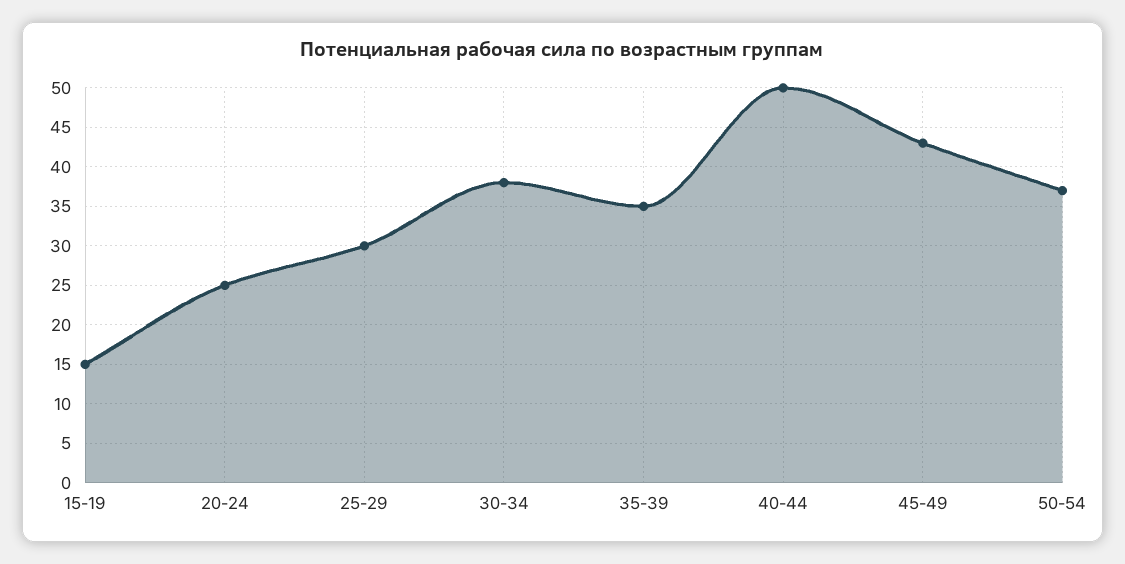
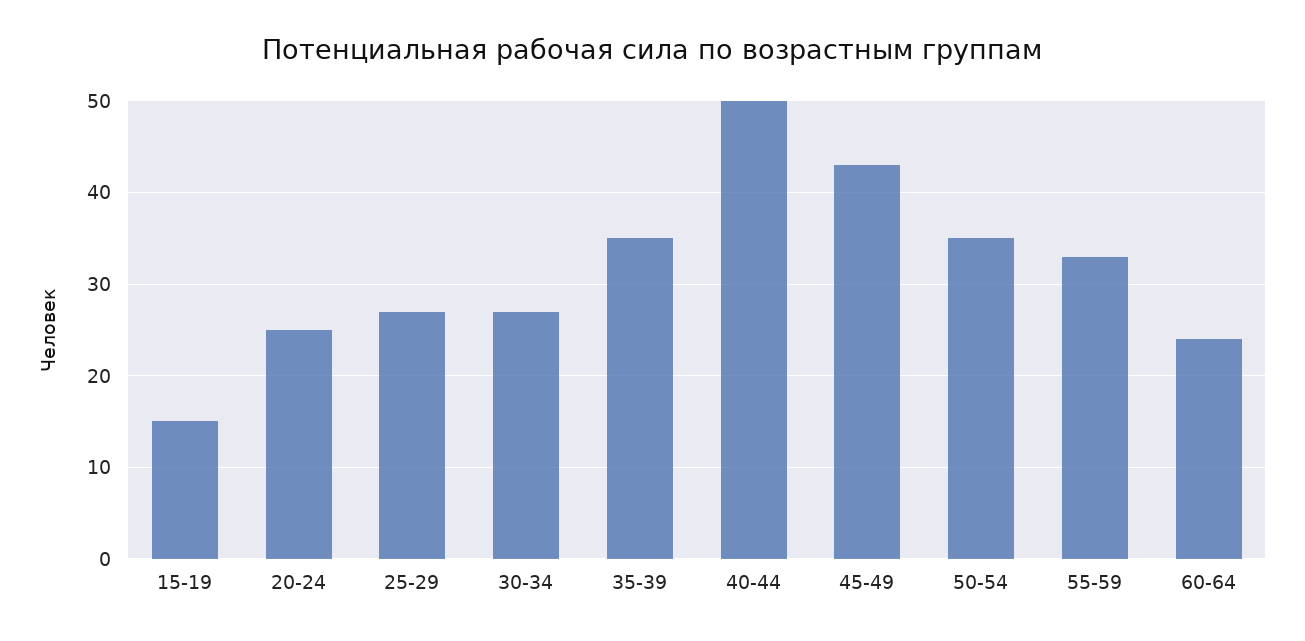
25-29: 30 -> 27
30-34: 38 -> 27
50-54: 37 -> 35
55-59: none -> 33
60-64: none -> 24

